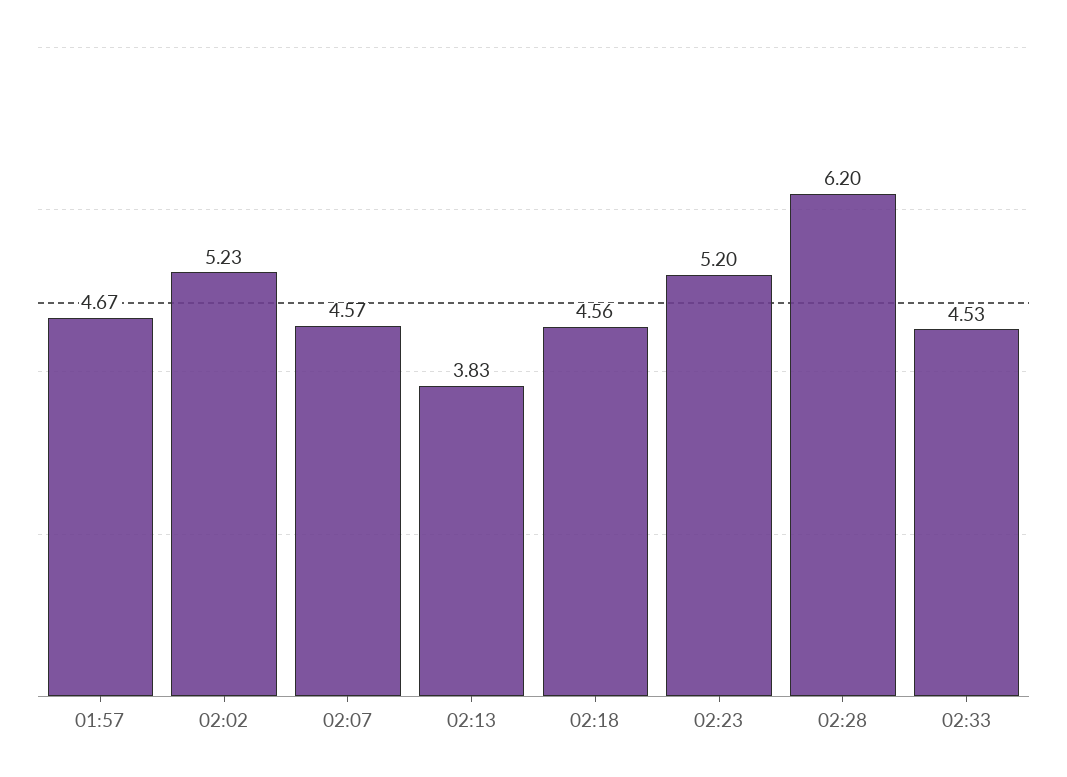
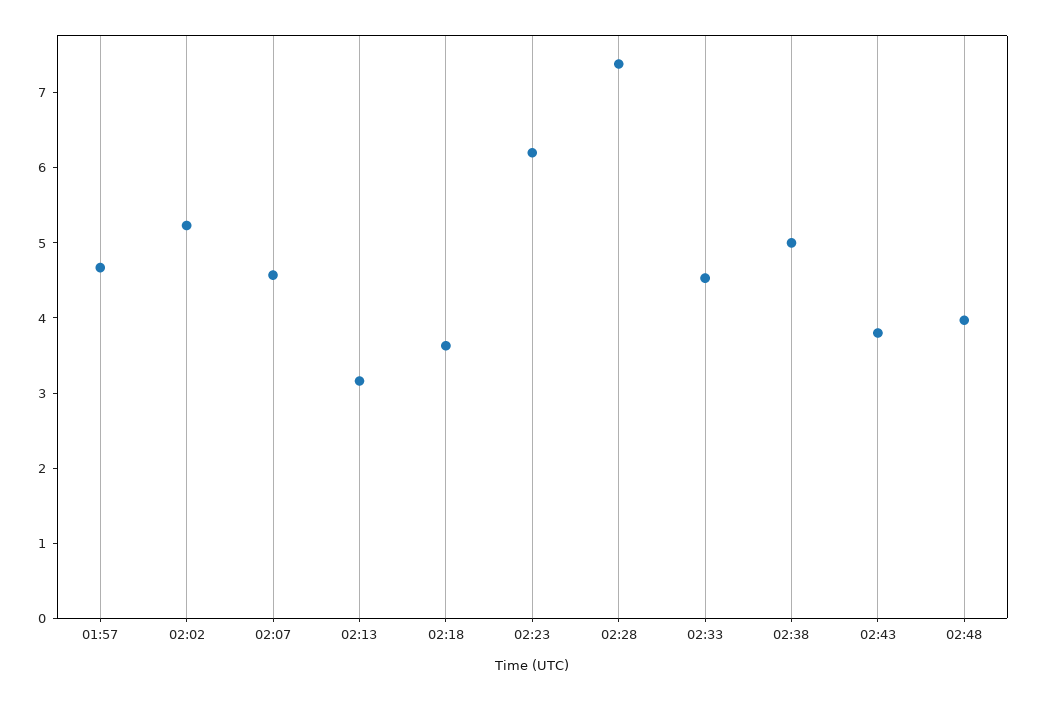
02:13: 3.83 -> 3.2
02:18: 4.56 -> 3.6
02:23: 5.2 -> 6.2
02:28: 6.2 -> 7.4
02:38: none -> 5
02:43: none -> 3.8
02:48: none -> 4

